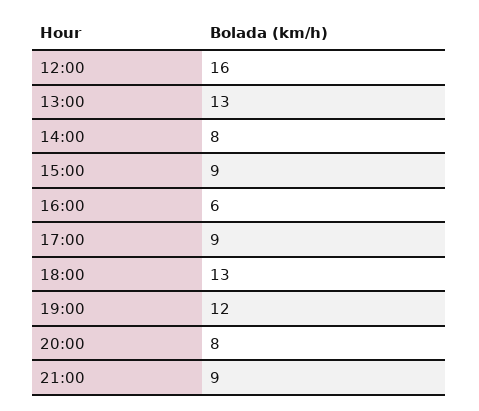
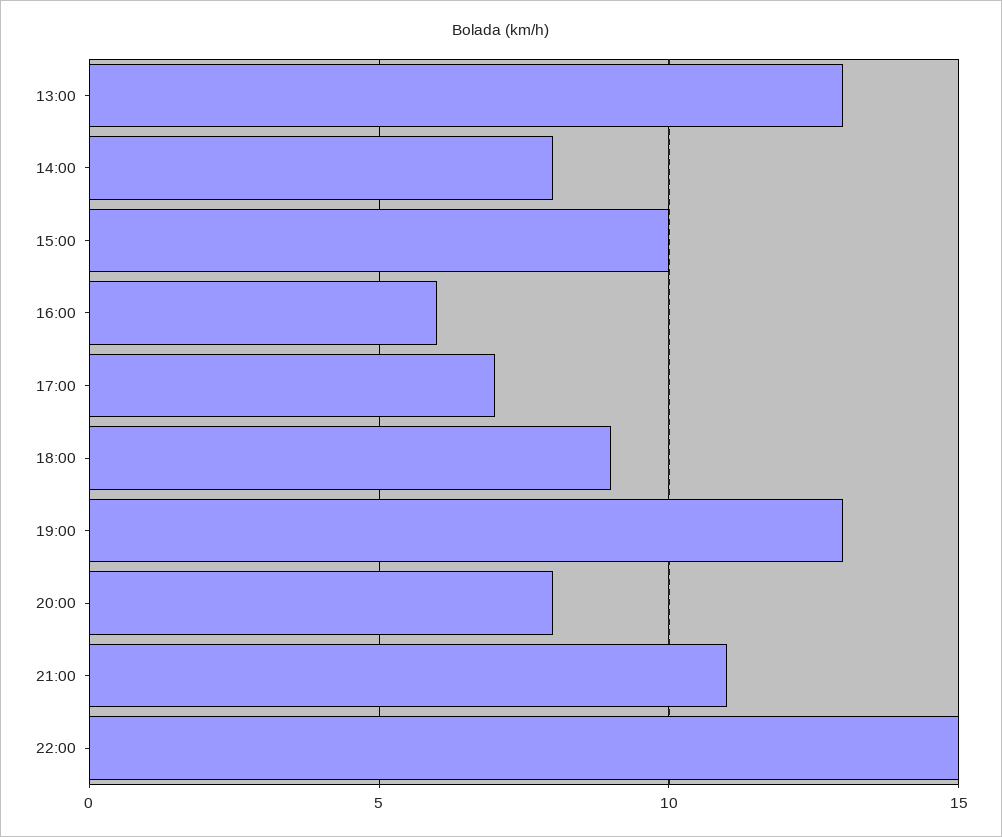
12:00: 16 -> none
15:00: 9 -> 10
17:00: 9 -> 7
18:00: 13 -> 9
19:00: 12 -> 13
21:00: 9 -> 11
22:00: none -> 15

